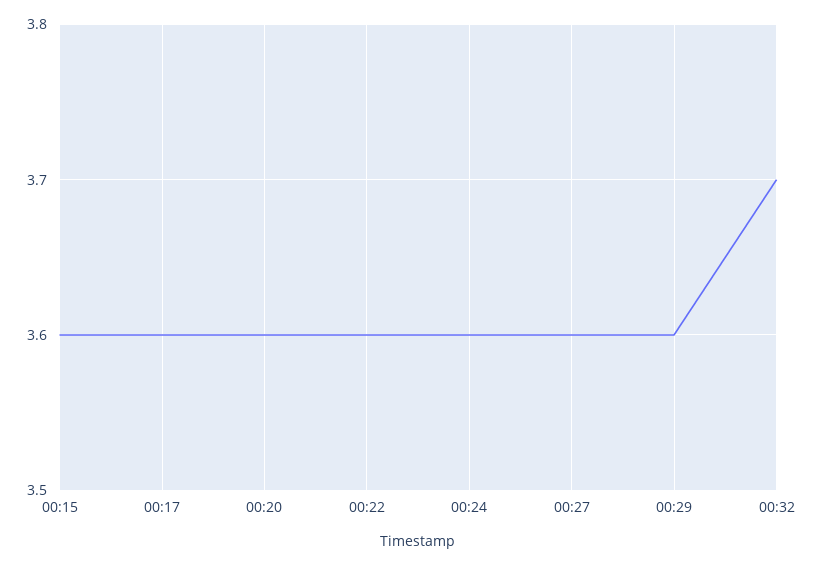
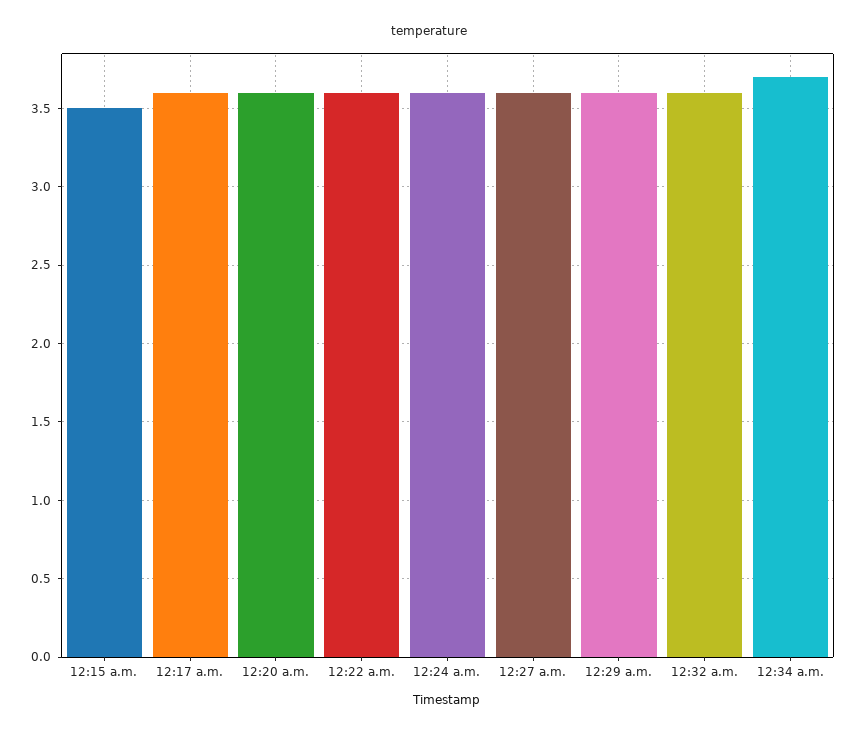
00:15: 3.6 -> 3.5
00:32: 3.7 -> 3.6
12:34 a.m.: none -> 3.7

